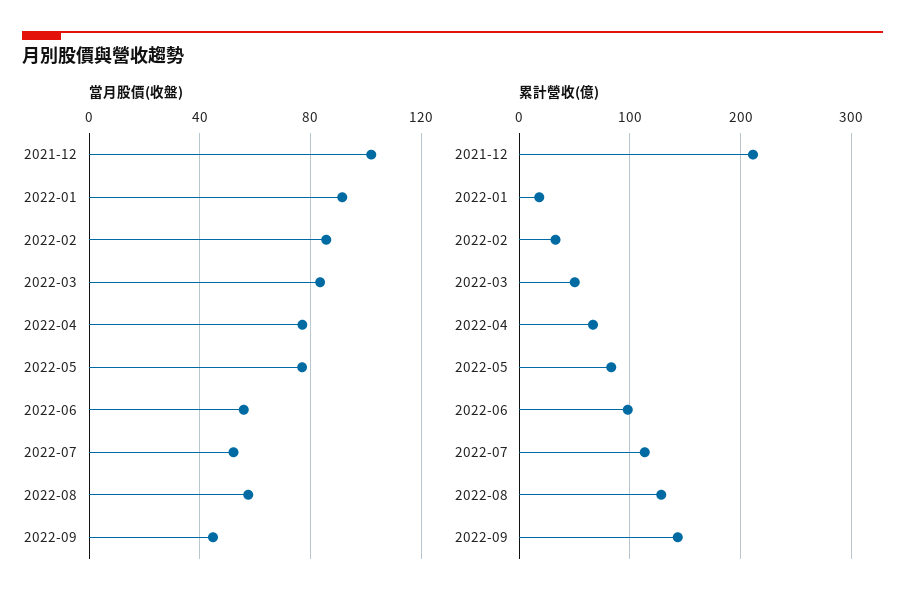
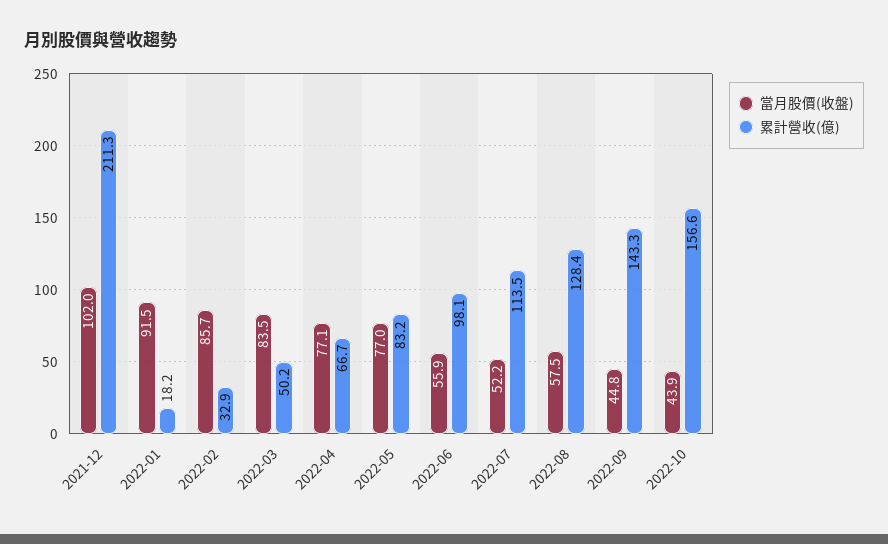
當月股價(收盤), 2022-10: none -> 43.9
累計營收(億), 2022-10: none -> 156.6

